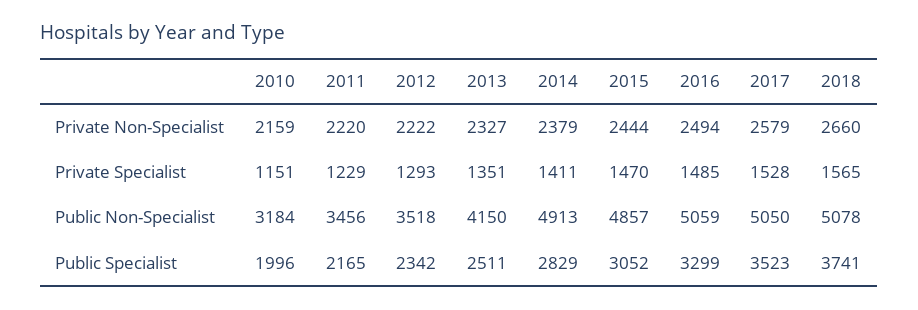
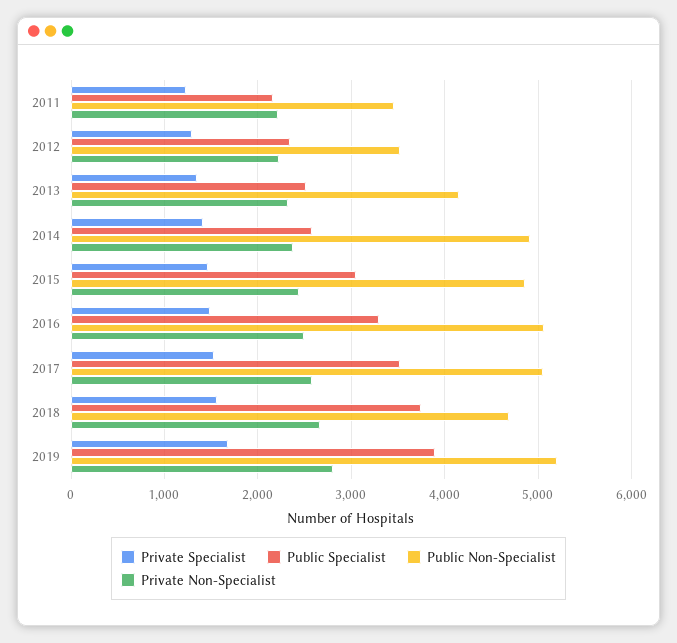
Private Non-Specialist, 2010: 2159 -> none
Private Specialist, 2010: 1151 -> none
Public Non-Specialist, 2010: 3184 -> none
Public Non-Specialist, 2018: 5078 -> 4700
Public Specialist, 2010: 1996 -> none
Public Specialist, 2014: 2829 -> 2600
Private Specialist, 2019: none -> 1700
Public Specialist, 2019: none -> 3900
Public Non-Specialist, 2019: none -> 5200
Private Non-Specialist, 2019: none -> 2800

